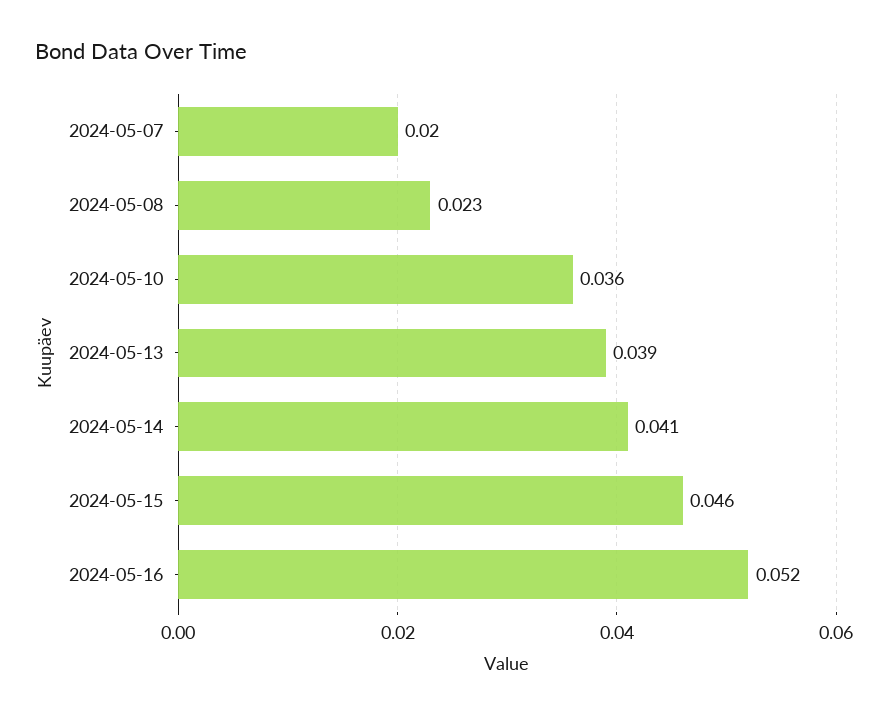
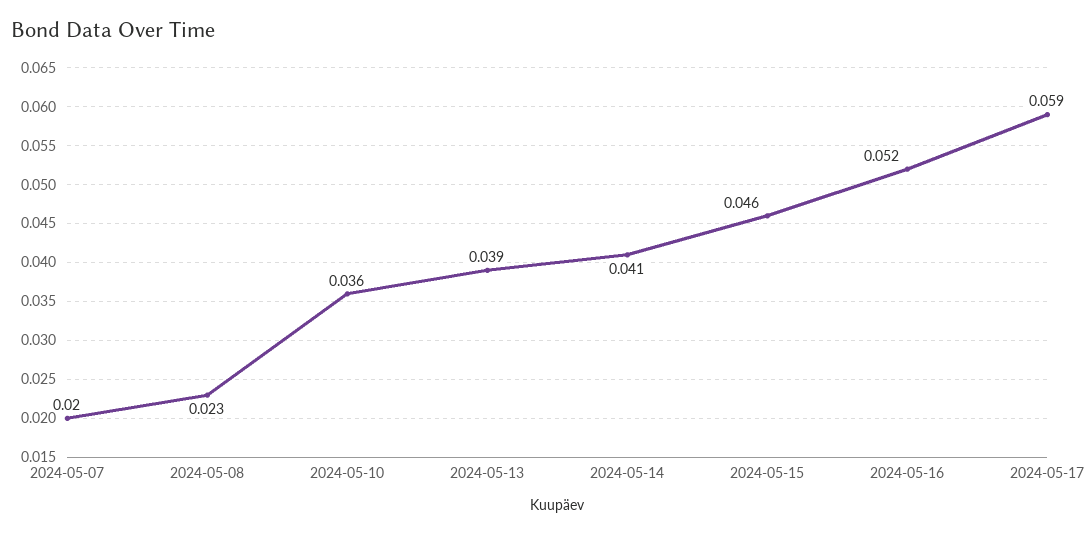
2024-05-17: none -> 0.059

